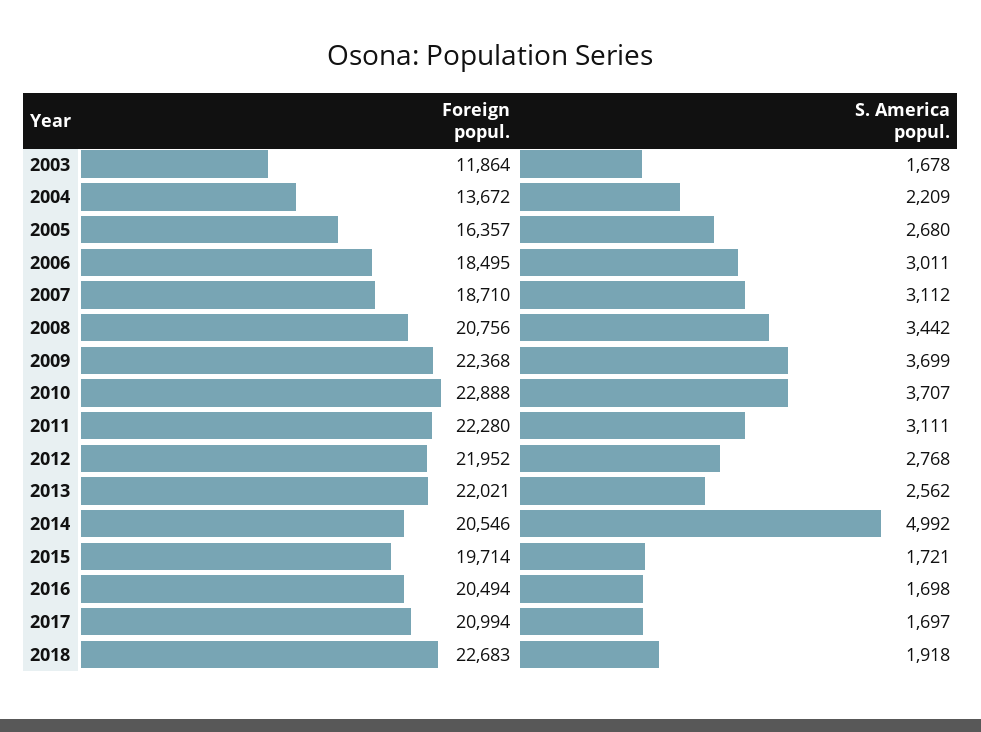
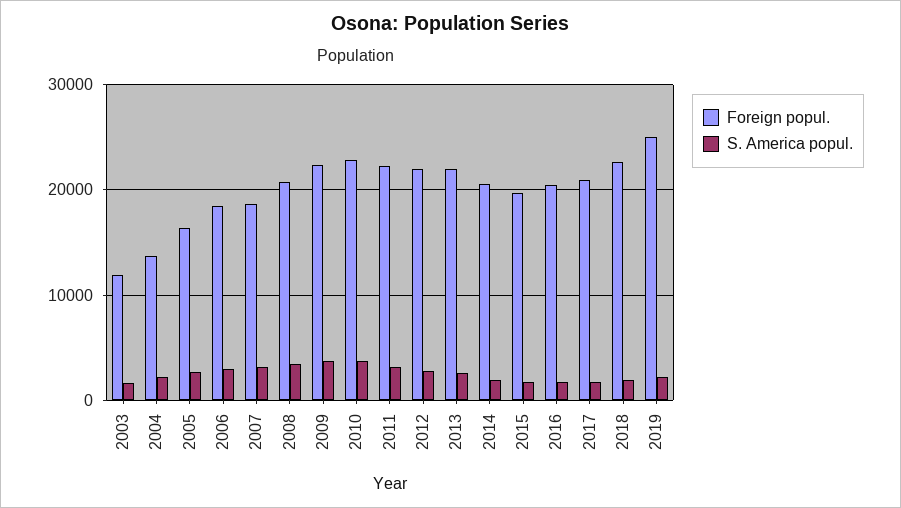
S. America popul., 2014: 4992 -> 2000
Foreign popul., 2019: none -> 25000
S. America popul., 2019: none -> 2000

